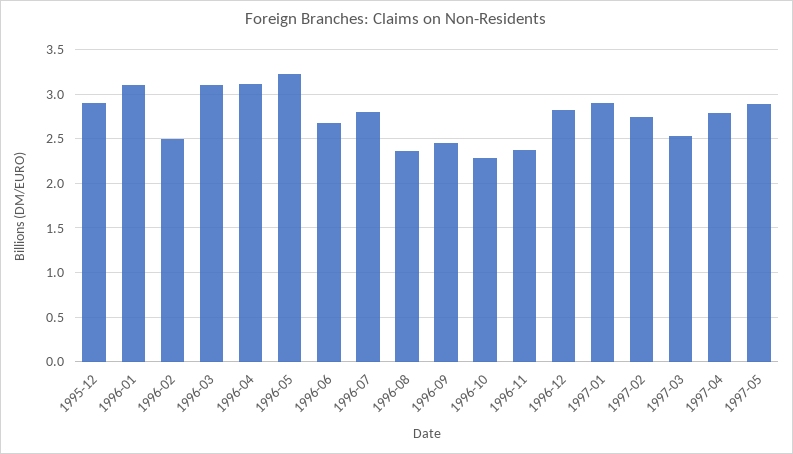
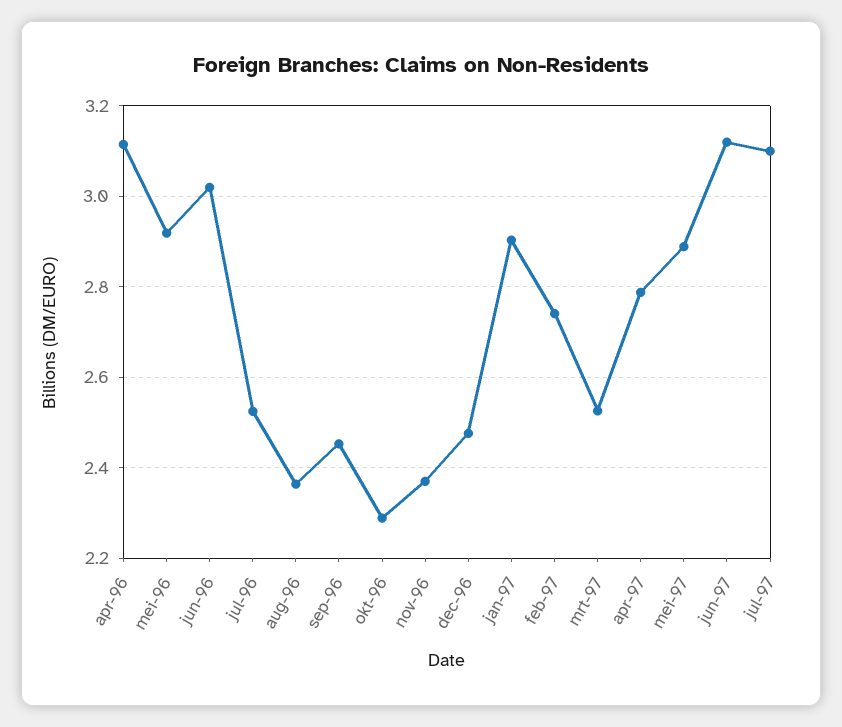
1995-12: 2.9 -> none
1996-01: 3.1 -> none
1996-02: 2.5 -> none
1996-03: 3.1 -> none
1996-05: 3.2 -> 2.92
1996-06: 2.7 -> 3.02
1996-07: 2.8 -> 2.52
1996-12: 2.8 -> 2.48
jun-97: none -> 3.12
jul-97: none -> 3.1

